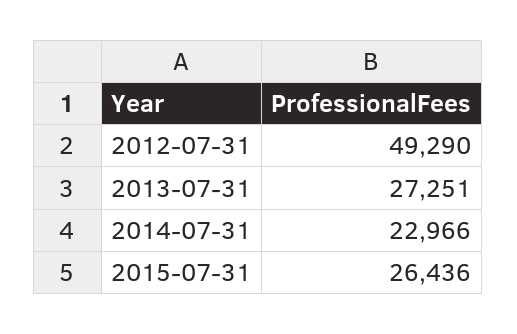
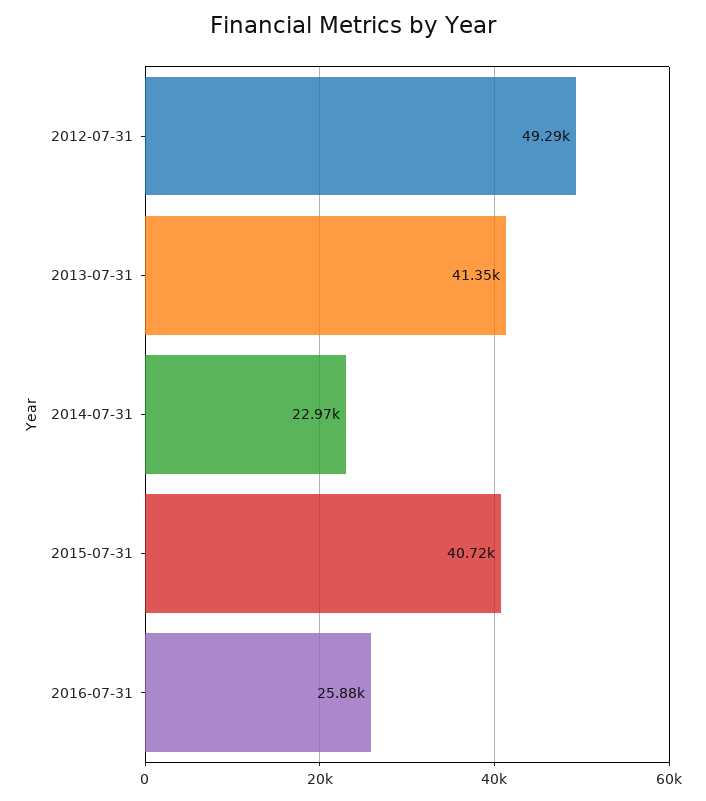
2013-07-31: 27251 -> 41350
2015-07-31: 26436 -> 40720
2016-07-31: none -> 25880

